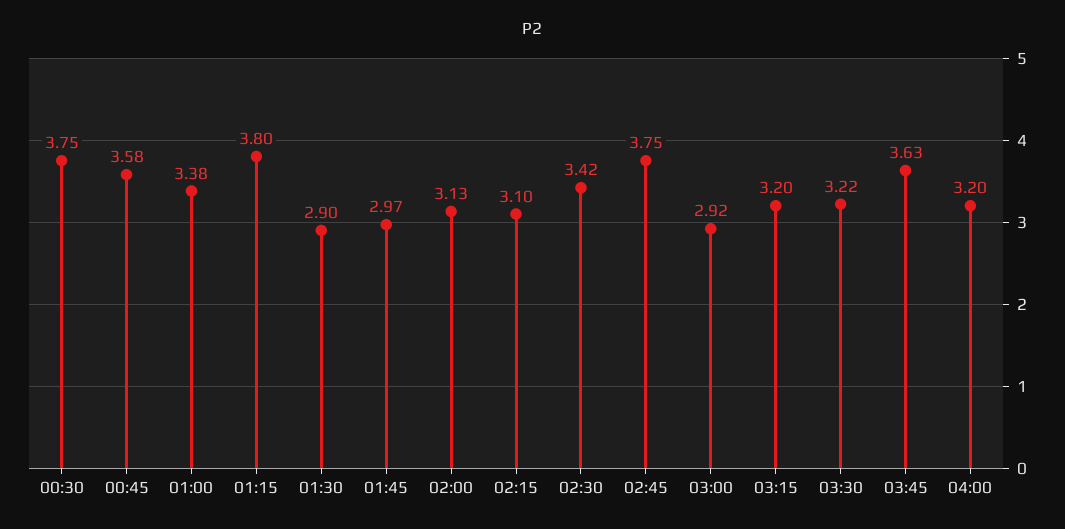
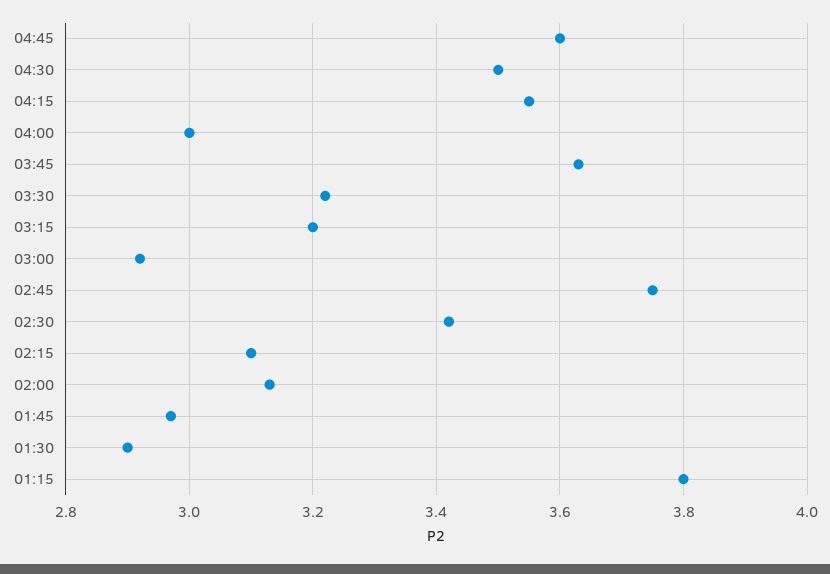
00:30: 3.75 -> none
00:45: 3.58 -> none
01:00: 3.38 -> none
04:00: 3.2 -> 3
04:45: none -> 3.6
04:30: none -> 3.5
04:15: none -> 3.55

